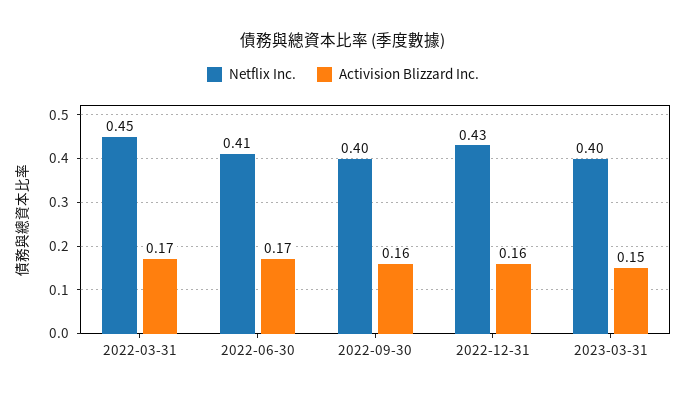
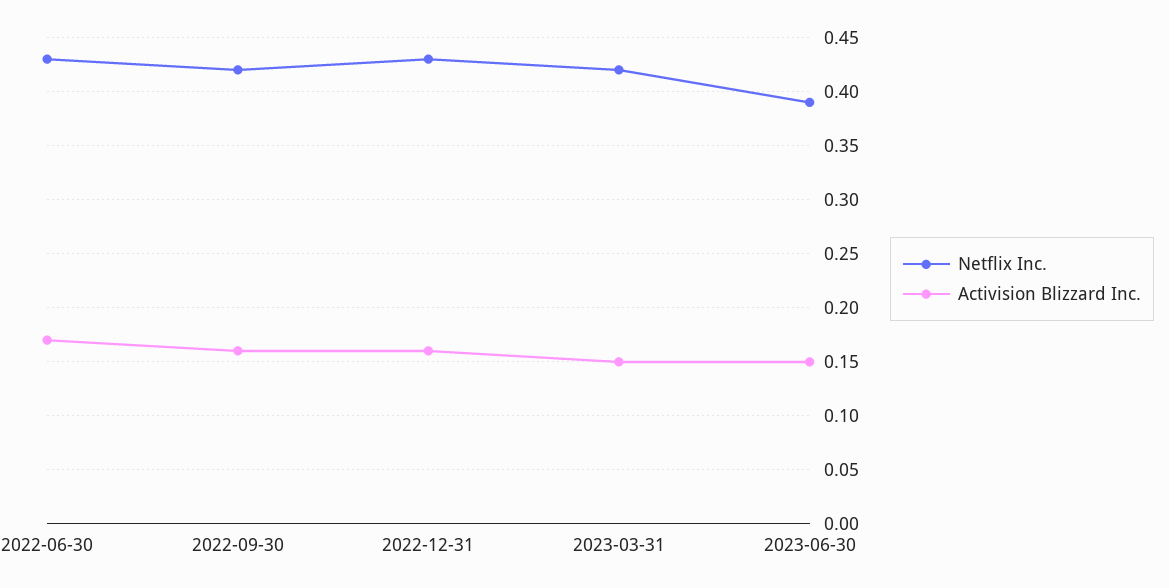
Netflix Inc., 2022-03-31: 0.45 -> none
Activision Blizzard Inc., 2022-03-31: 0.17 -> none
Netflix Inc., 2022-06-30: 0.41 -> 0.43
Netflix Inc., 2022-09-30: 0.4 -> 0.42
Netflix Inc., 2023-03-31: 0.4 -> 0.42
Netflix Inc., 2023-06-30: none -> 0.39
Activision Blizzard Inc., 2023-06-30: none -> 0.15

